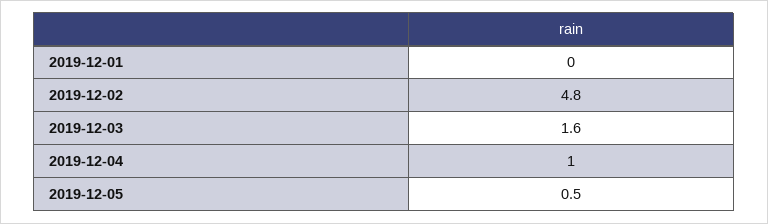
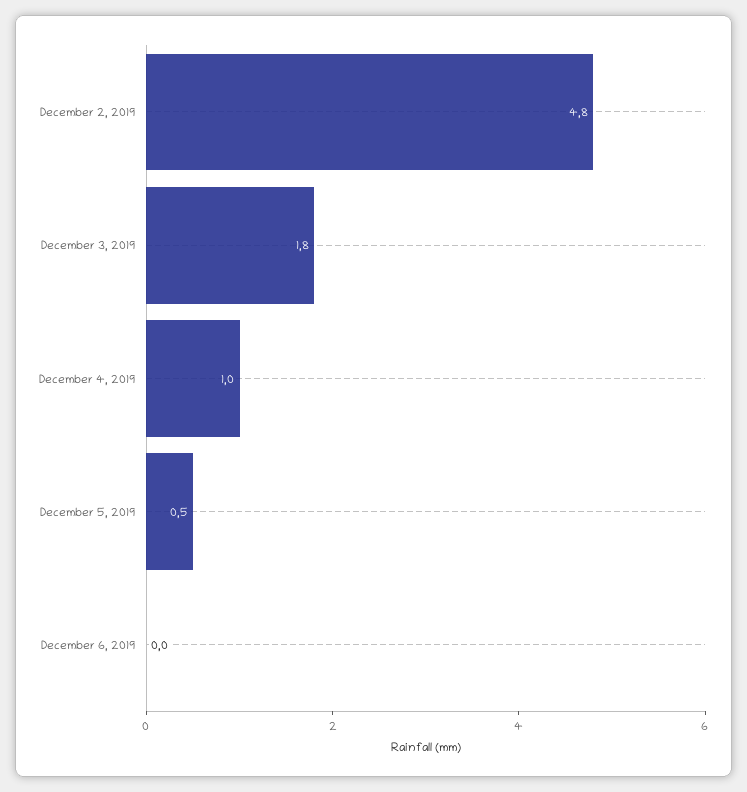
2019-12-01: 0 -> none
2019-12-03: 1.6 -> 1.8
December 6, 2019: none -> 0

